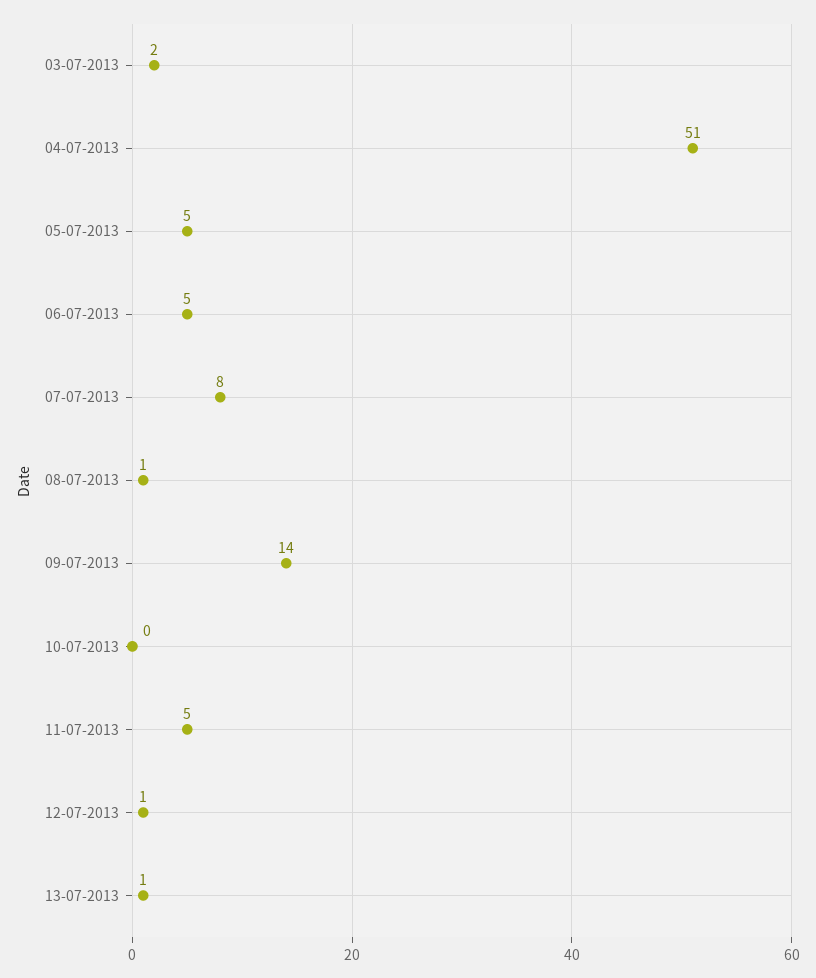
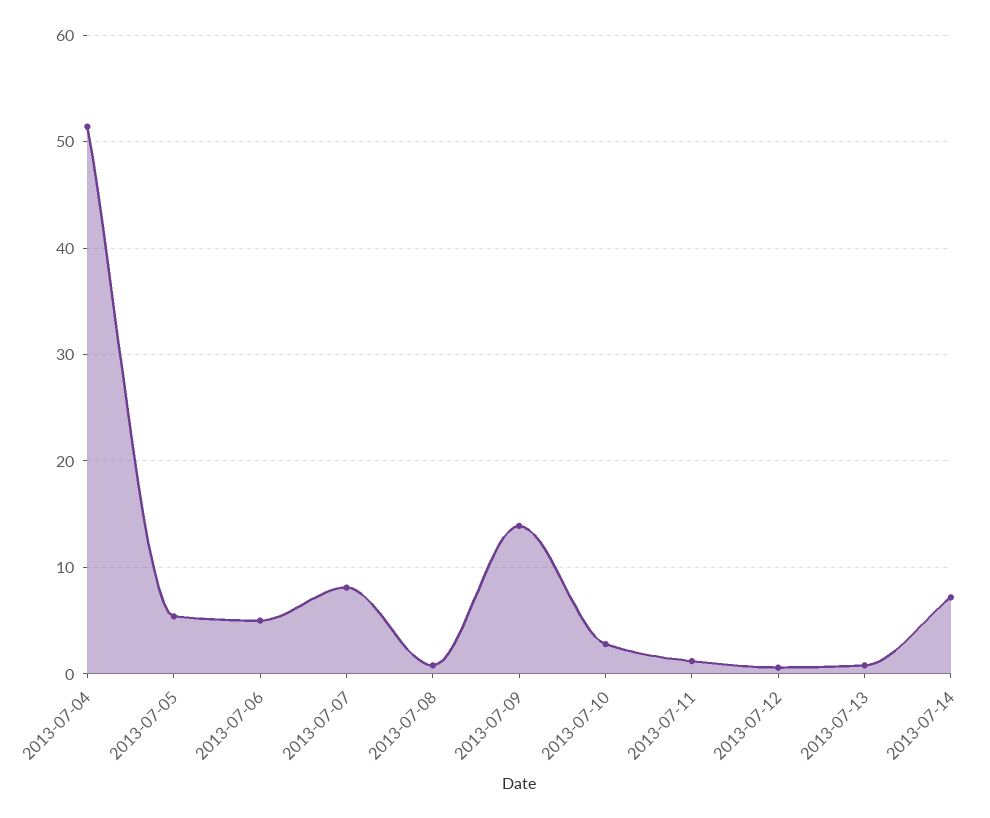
03-07-2013: 2 -> none
10-07-2013: 0 -> 3
11-07-2013: 5 -> 1
2013-07-14: none -> 7

